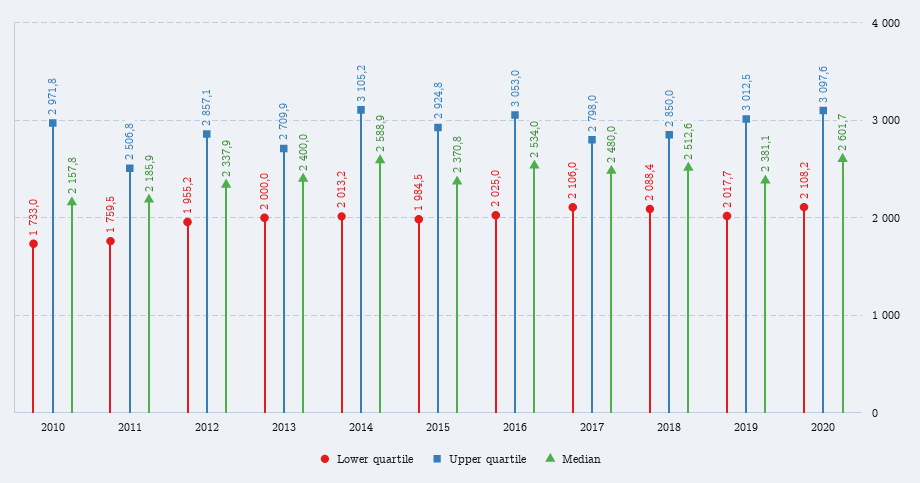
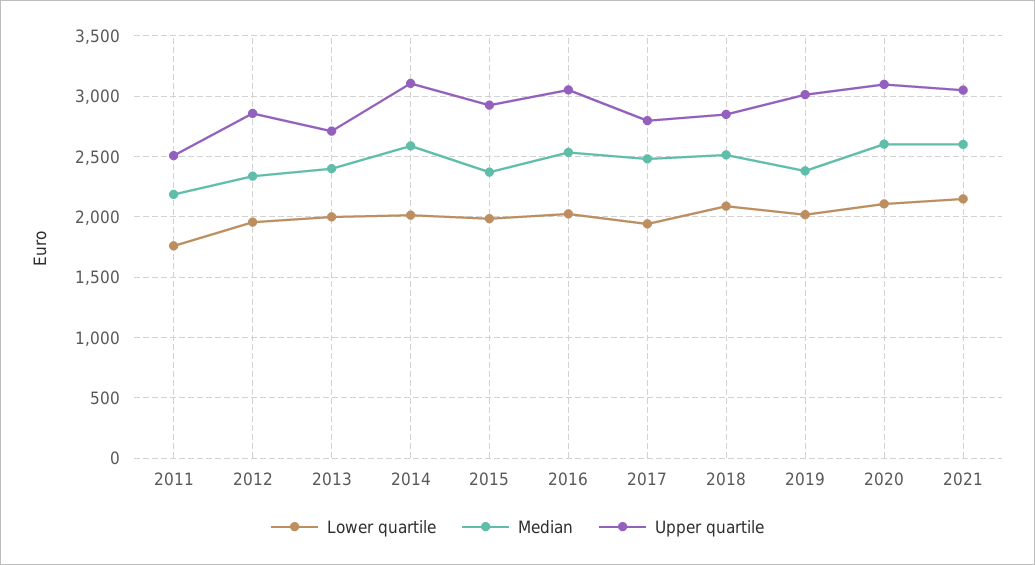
Lower quartile, 2010: 1733 -> none
Upper quartile, 2010: 2971.8 -> none
Median, 2010: 2157.8 -> none
Lower quartile, 2017: 2106 -> 1950
Lower quartile, 2021: none -> 2150
Median, 2021: none -> 2600
Upper quartile, 2021: none -> 3050

